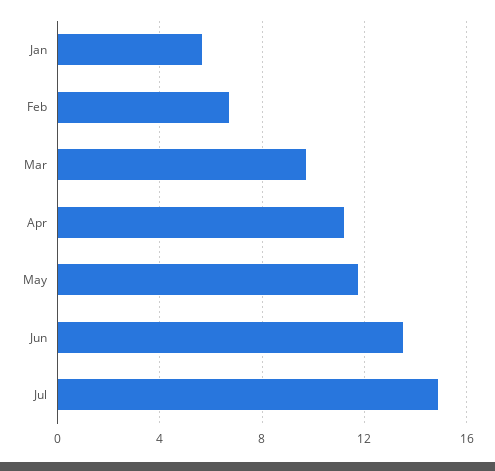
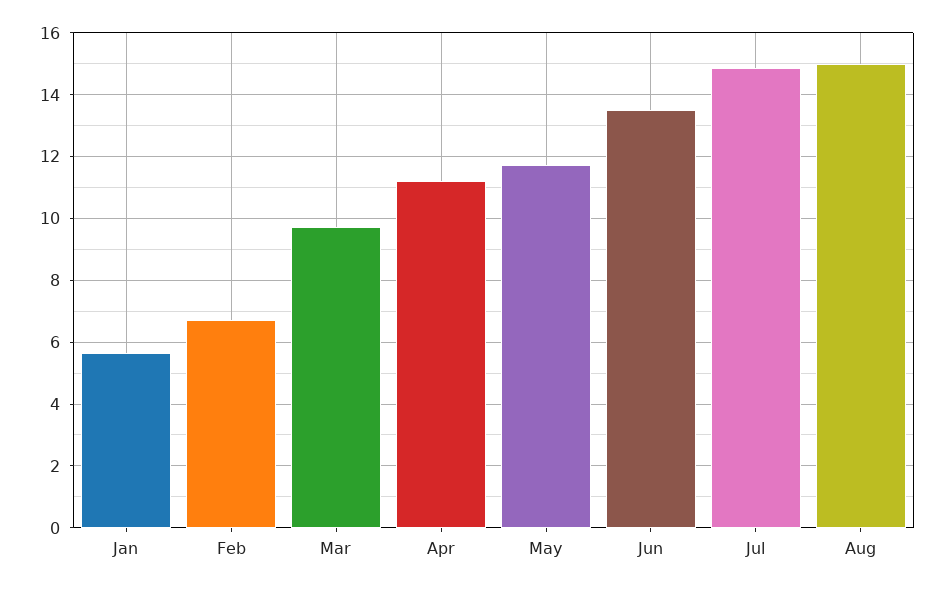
Aug: none -> 15

